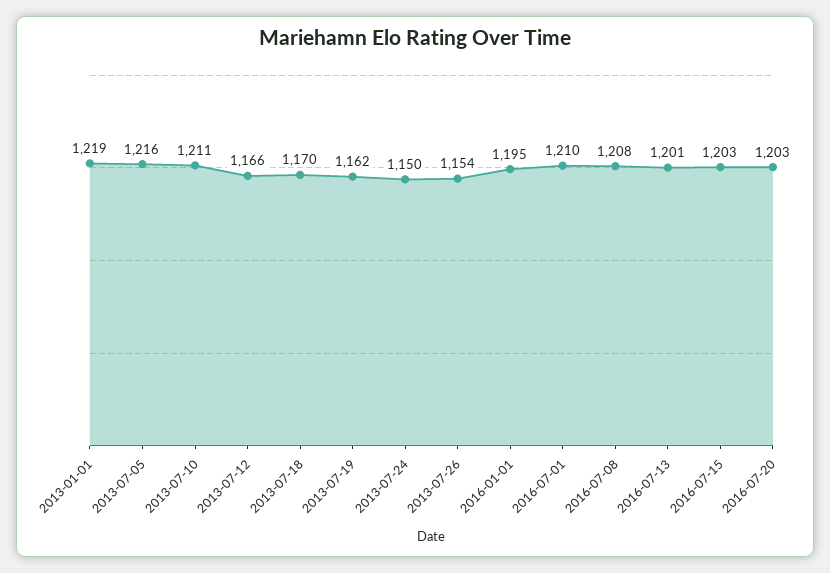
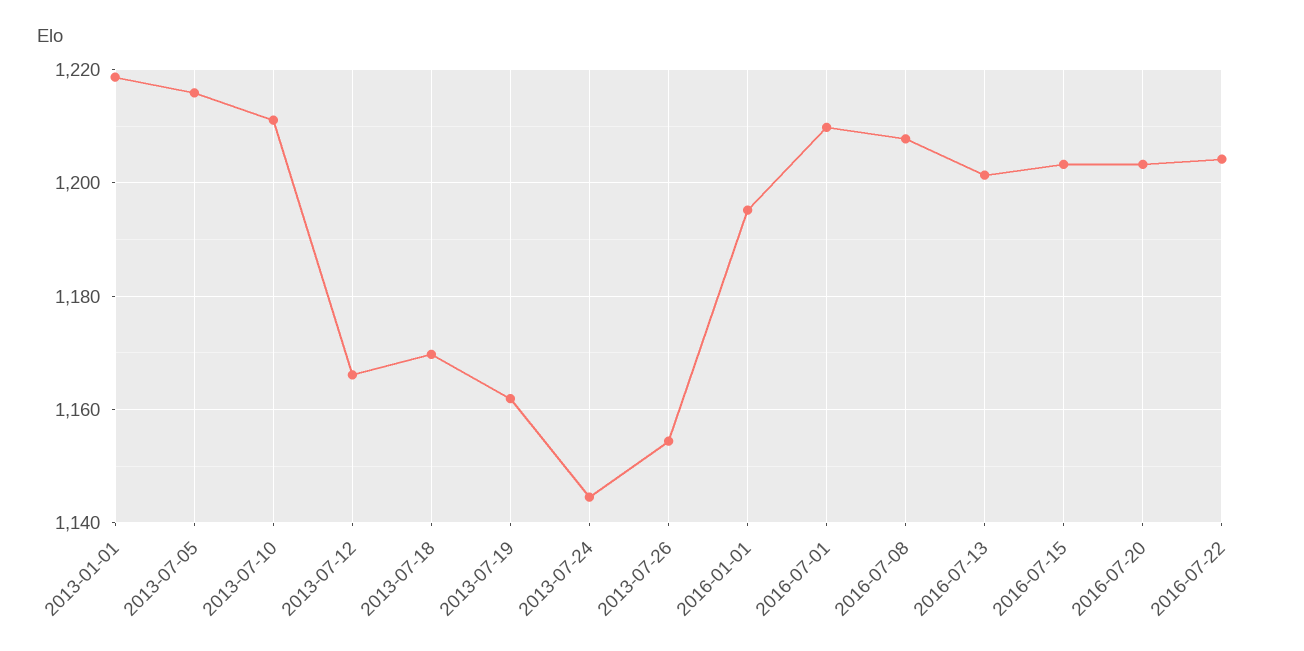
2013-07-24: 1150 -> 1144
2016-07-22: none -> 1204

